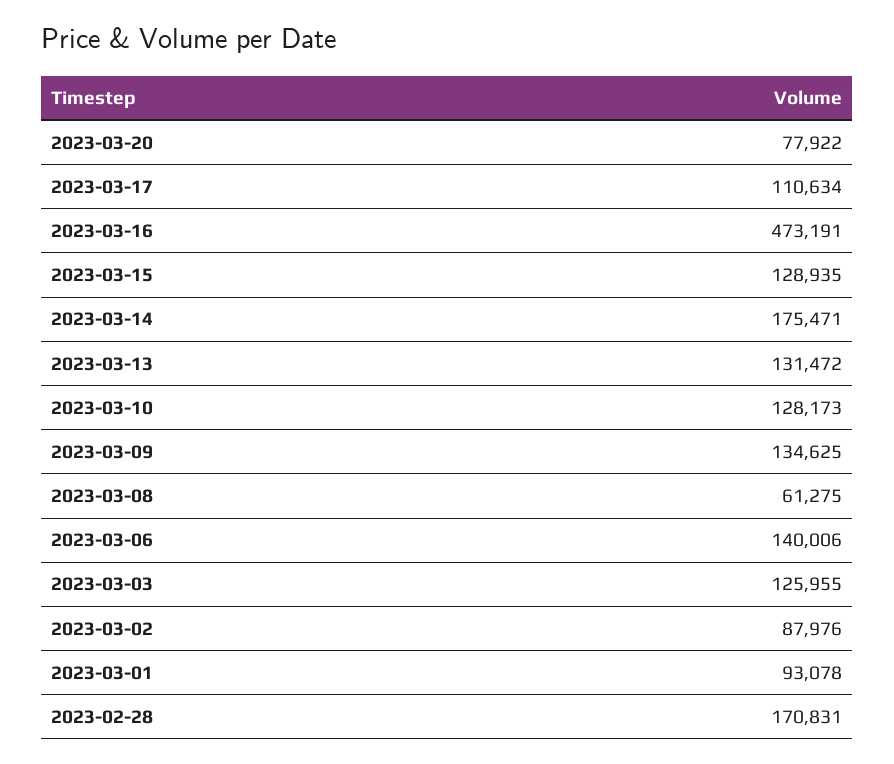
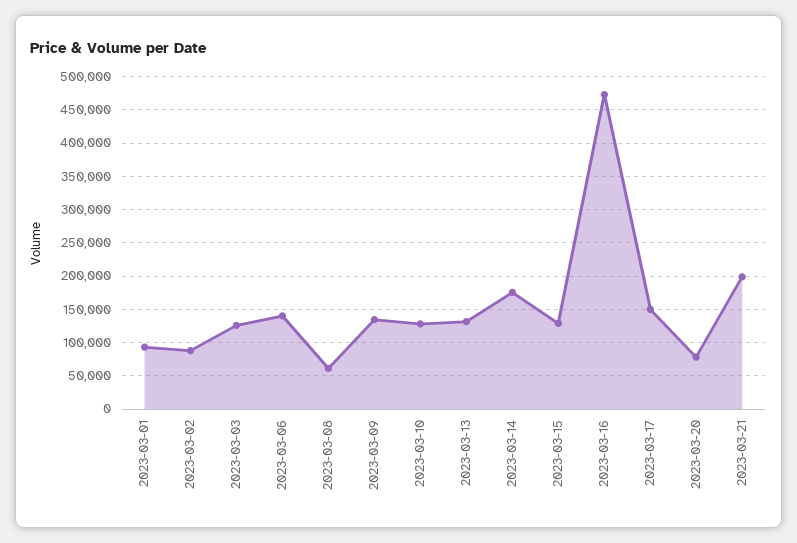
2023-03-17: 110634 -> 150000
2023-02-28: 170831 -> none
2023-03-21: none -> 200000

